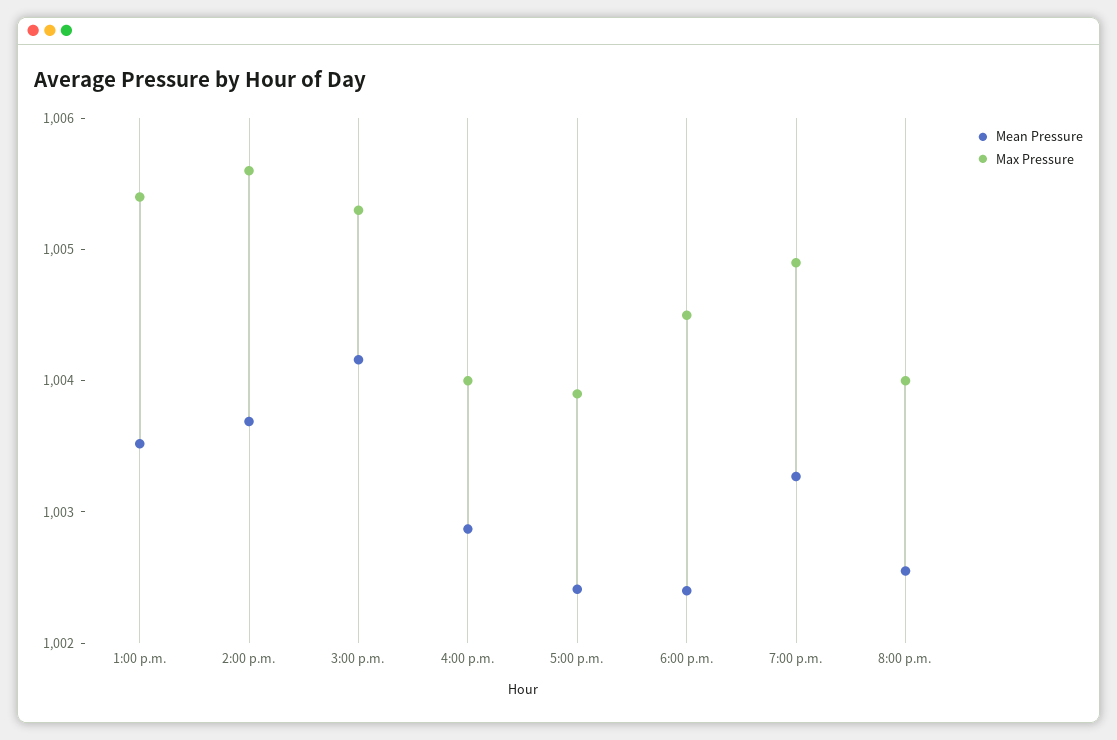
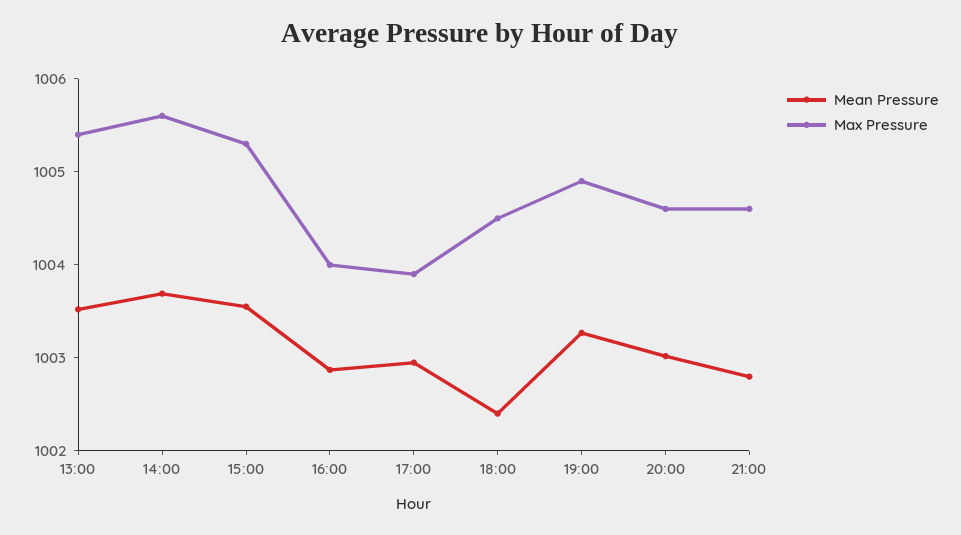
Mean Pressure, 3:00 p.m.: 1004.2 -> 1003.6
Mean Pressure, 5:00 p.m.: 1002.4 -> 1003
Mean Pressure, 8:00 p.m.: 1002.6 -> 1003
Max Pressure, 8:00 p.m.: 1004 -> 1004.6
Mean Pressure, 21:00: none -> 1002.8
Max Pressure, 21:00: none -> 1004.6

